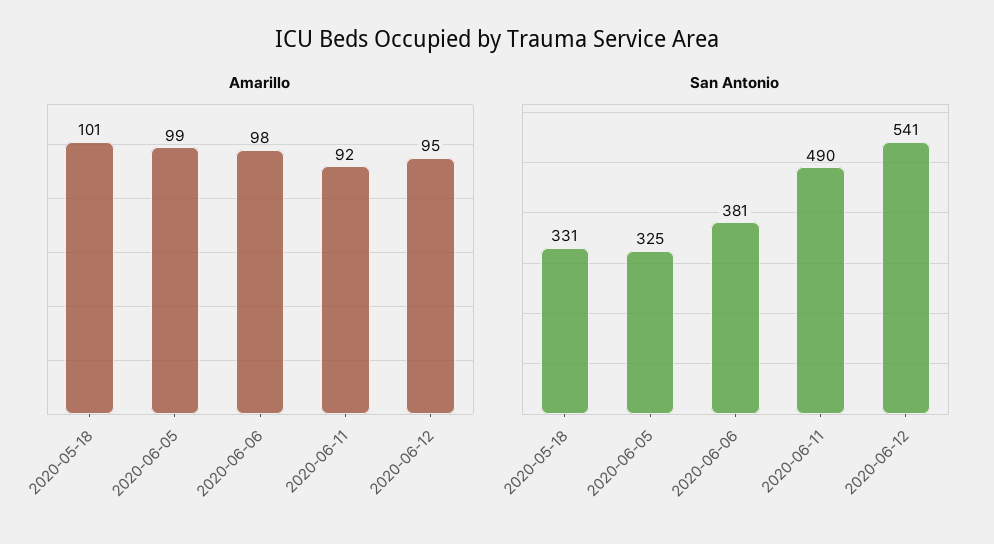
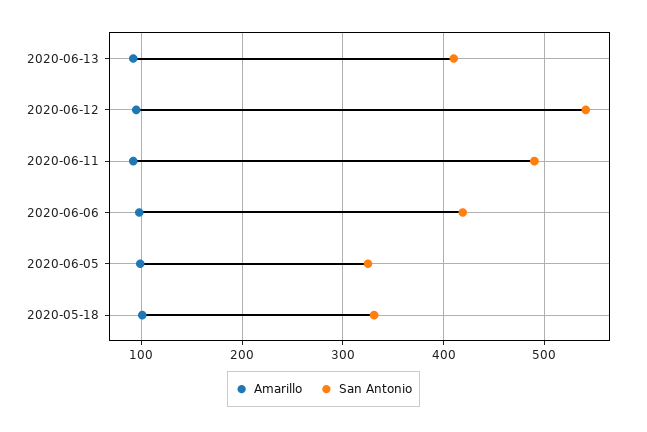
San Antonio, 2020-06-06: 381 -> 420
Amarillo, 2020-06-13: none -> 90
San Antonio, 2020-06-13: none -> 410

